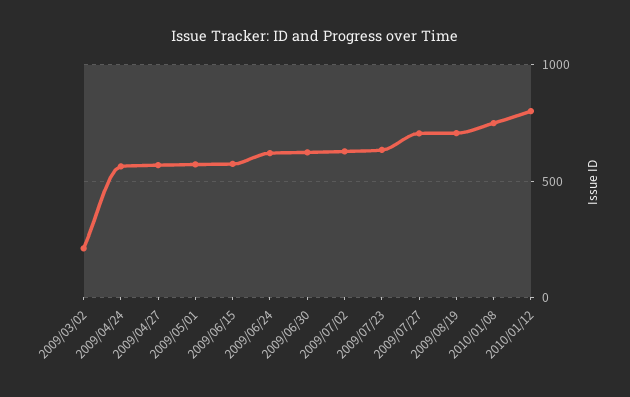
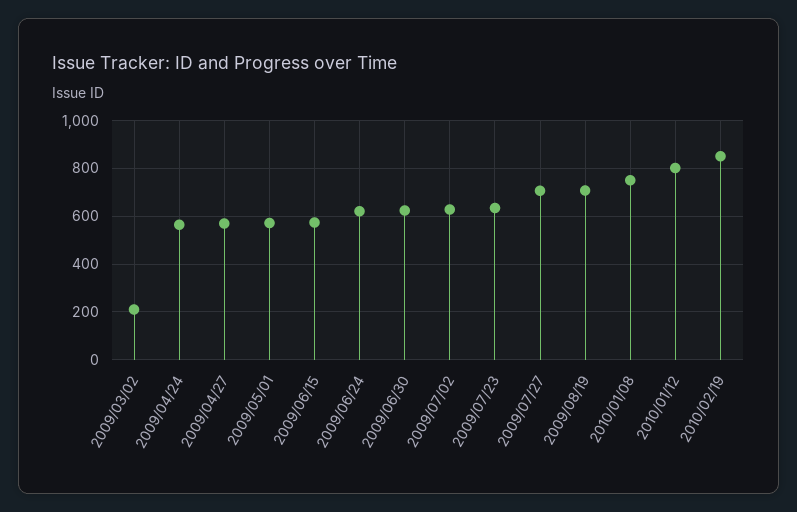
2010/02/19: none -> 850

